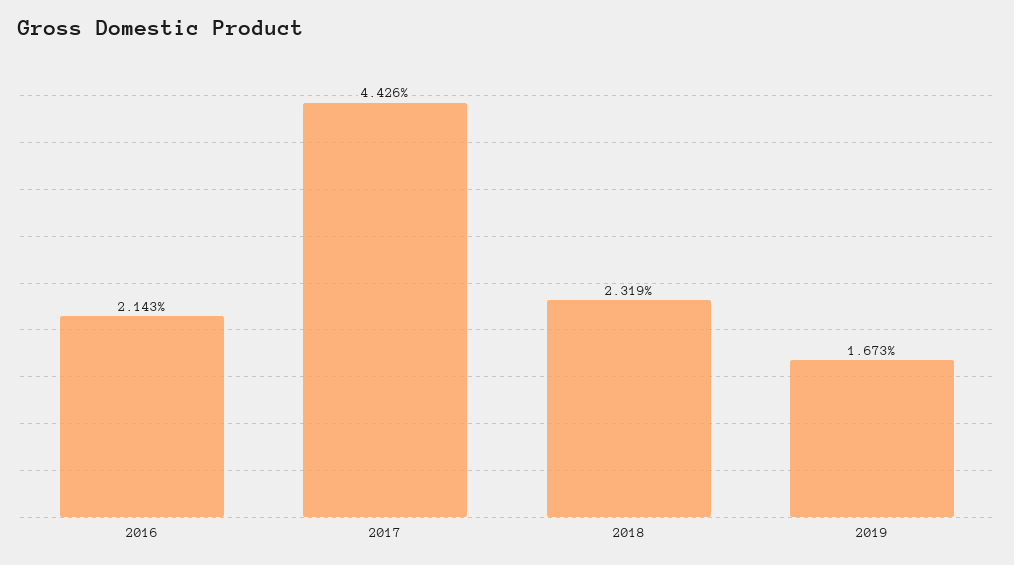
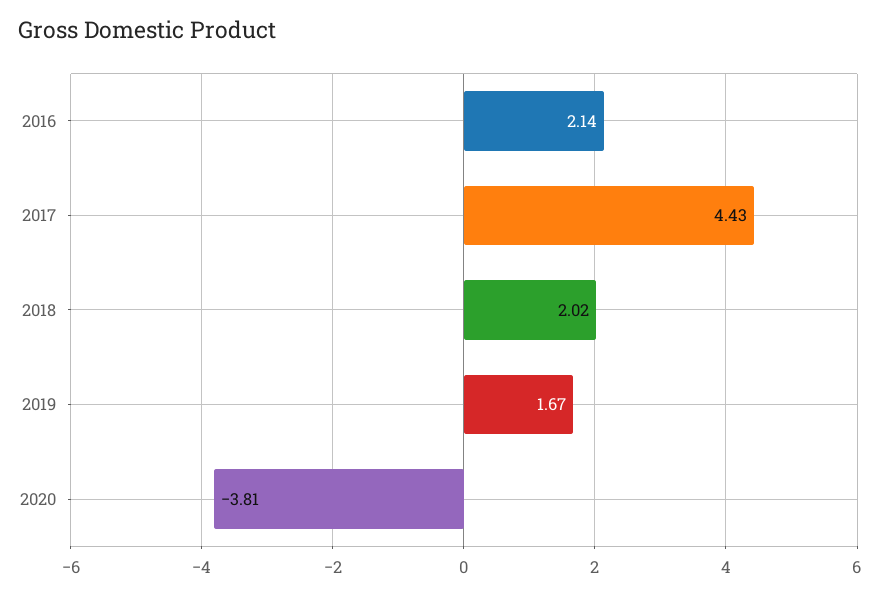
2018: 2.319 -> 2.02
2020: none -> -3.81

